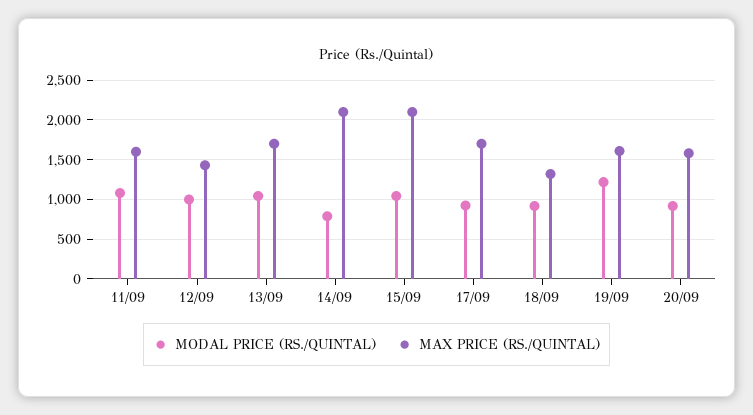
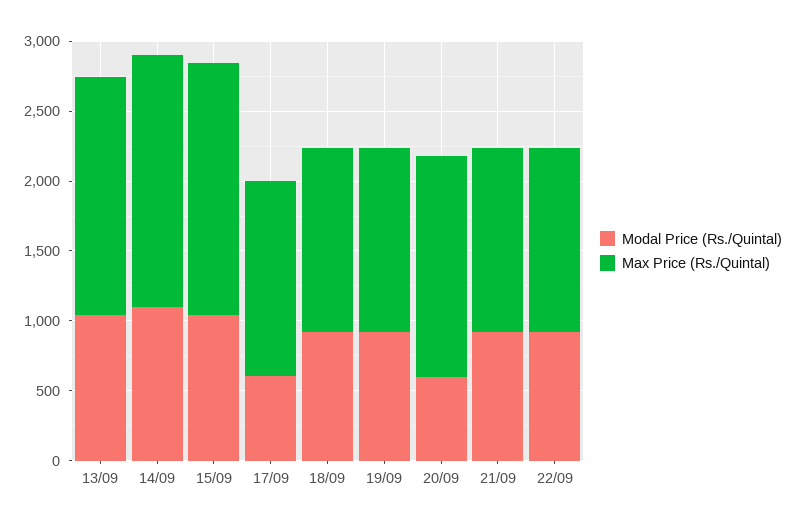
MODAL PRICE (RS./QUINTAL), 11/09: 1100 -> none
MAX PRICE (RS./QUINTAL), 11/09: 1600 -> none
MODAL PRICE (RS./QUINTAL), 12/09: 1000 -> none
MAX PRICE (RS./QUINTAL), 12/09: 1400 -> none
MODAL PRICE (RS./QUINTAL), 14/09: 800 -> 1100
MAX PRICE (RS./QUINTAL), 14/09: 2100 -> 1800
MAX PRICE (RS./QUINTAL), 15/09: 2100 -> 1800
MODAL PRICE (RS./QUINTAL), 17/09: 900 -> 600
MAX PRICE (RS./QUINTAL), 17/09: 1700 -> 1400
MODAL PRICE (RS./QUINTAL), 19/09: 1200 -> 900
MAX PRICE (RS./QUINTAL), 19/09: 1600 -> 1300
MODAL PRICE (RS./QUINTAL), 20/09: 900 -> 600
MODAL PRICE (RS./QUINTAL), 21/09: none -> 900
MAX PRICE (RS./QUINTAL), 21/09: none -> 1300
MODAL PRICE (RS./QUINTAL), 22/09: none -> 900
MAX PRICE (RS./QUINTAL), 22/09: none -> 1300

